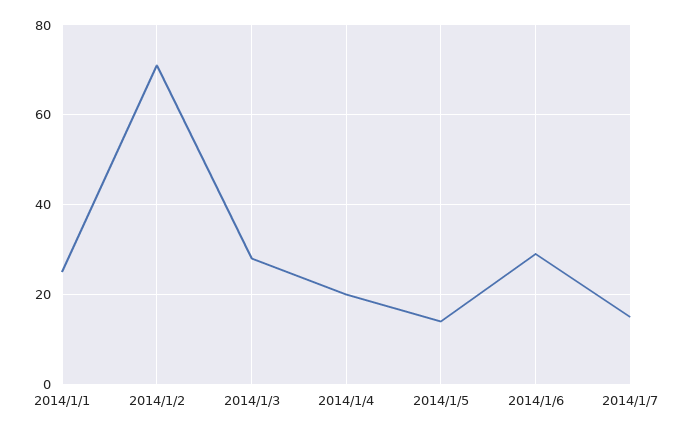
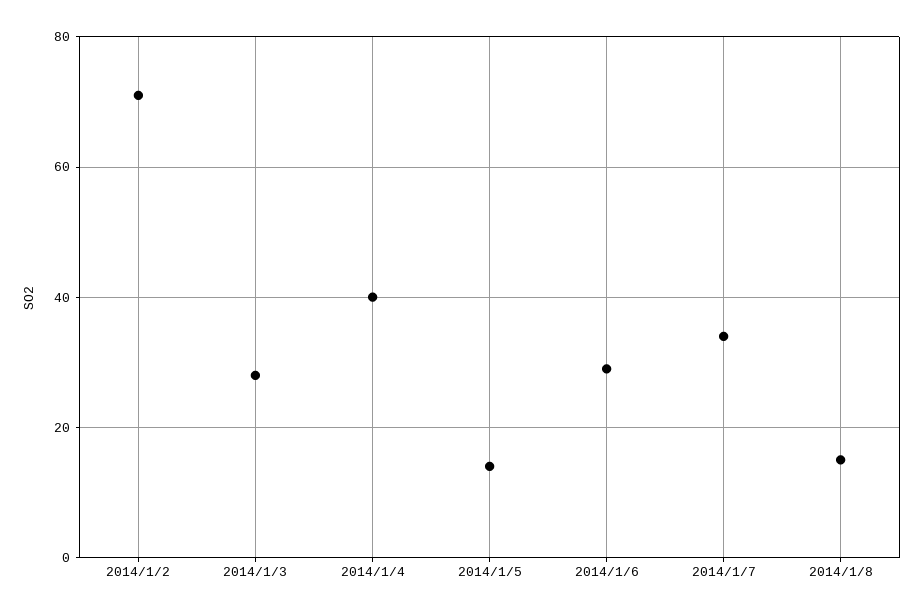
2014/1/1: 25 -> none
2014/1/4: 20 -> 40
2014/1/7: 15 -> 35
2014/1/8: none -> 15

